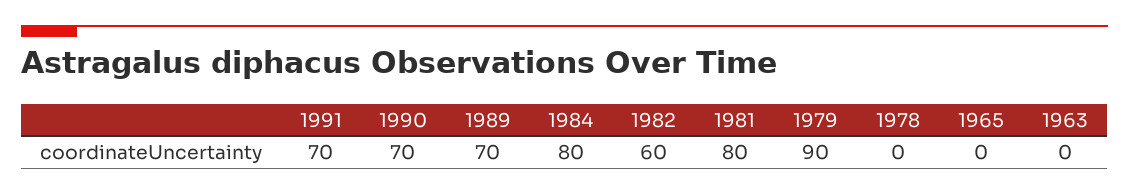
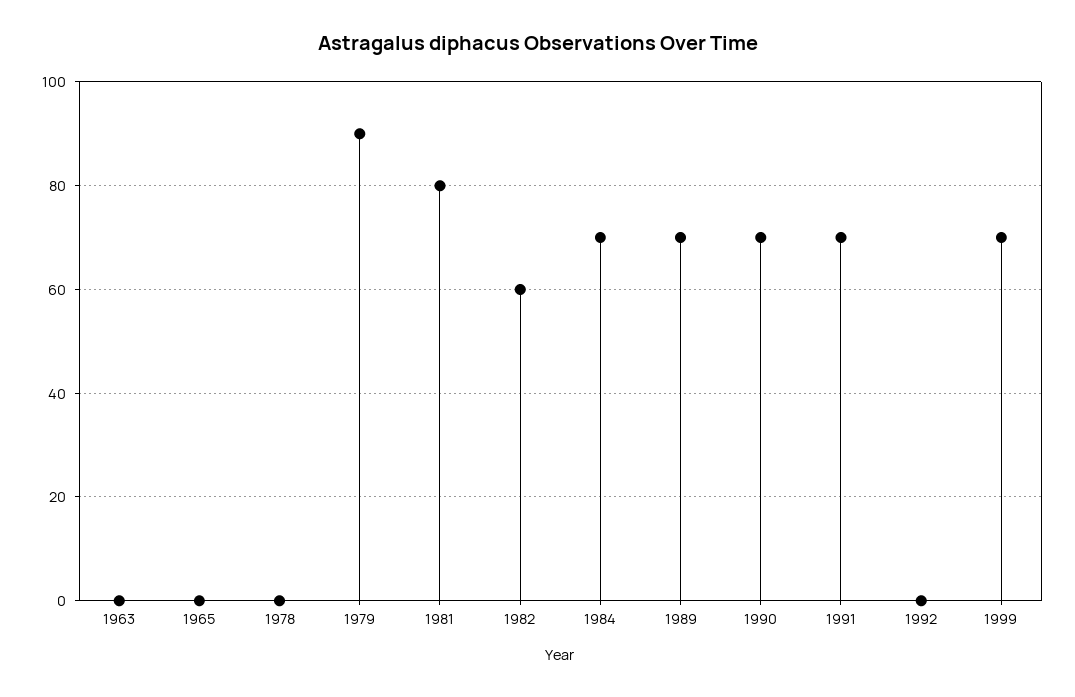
1984: 80 -> 70
1992: none -> 0
1999: none -> 70

